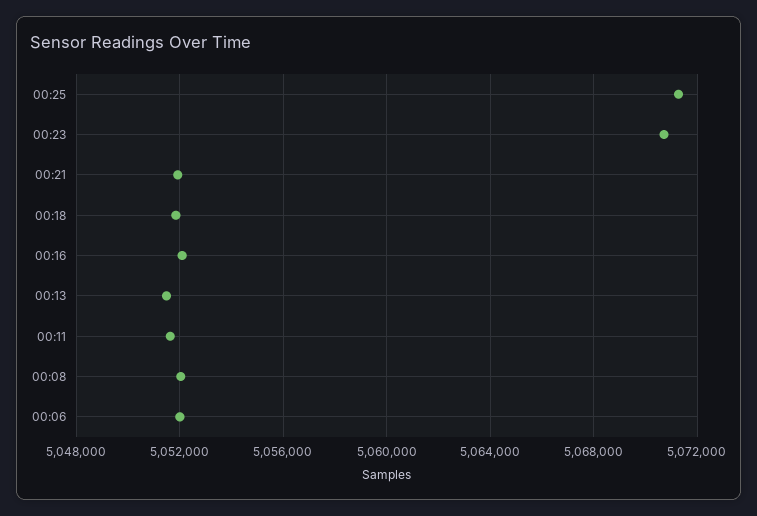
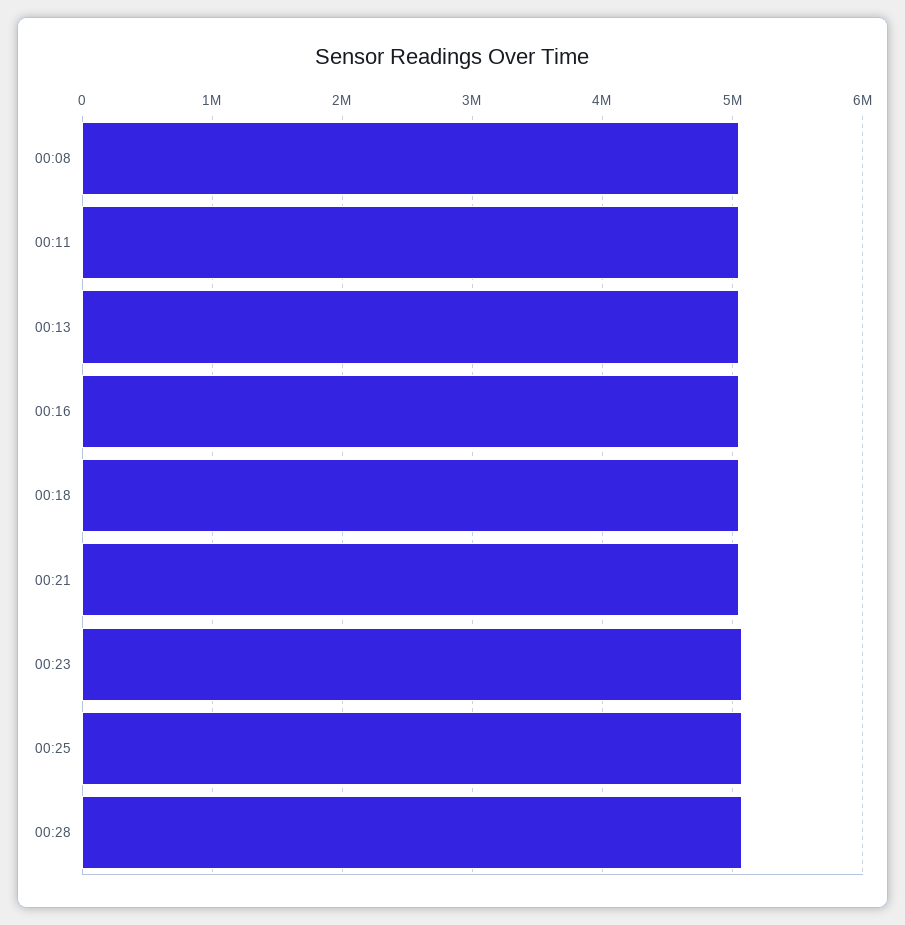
00:06: 5052000 -> none
00:28: none -> 5100000

